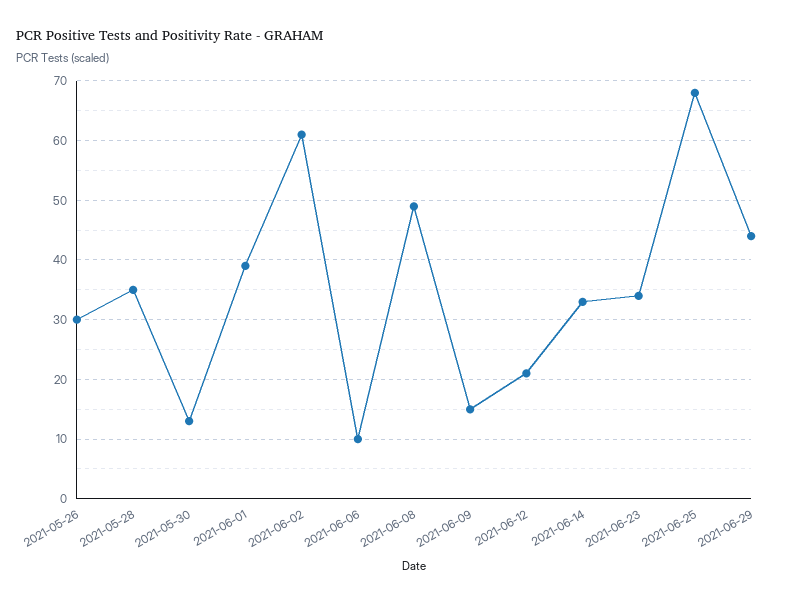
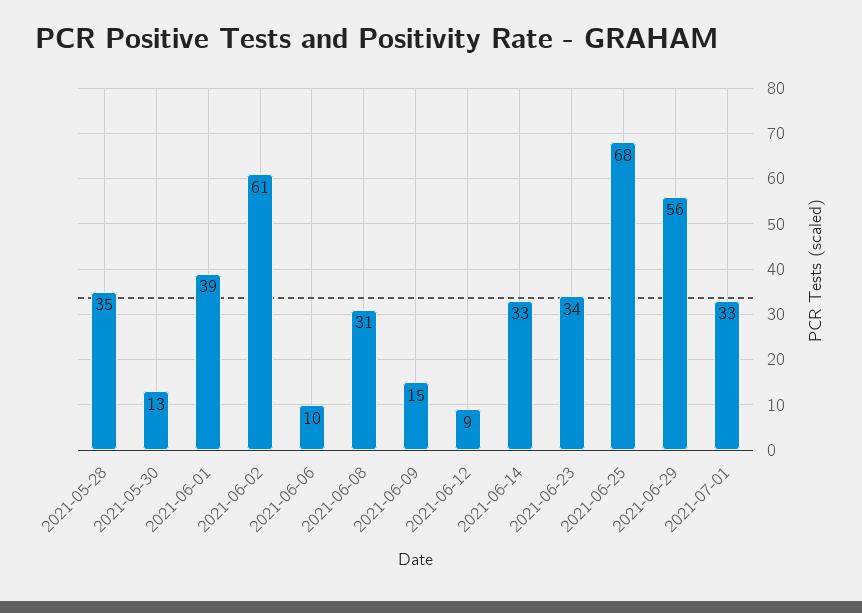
2021-05-26: 30 -> none
2021-06-08: 50 -> 31
2021-06-12: 20 -> 9
2021-06-29: 45 -> 56
2021-07-01: none -> 33

